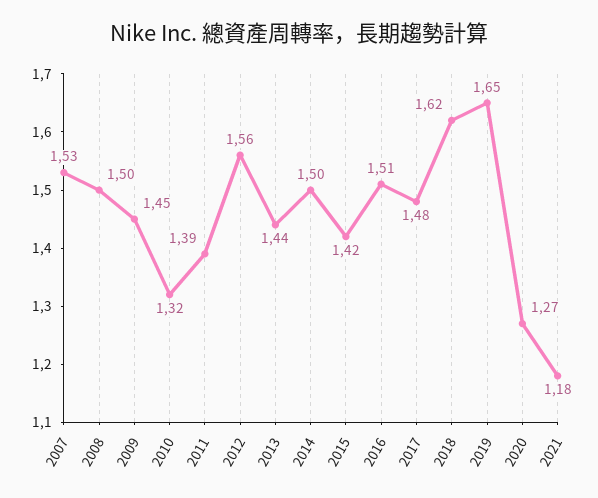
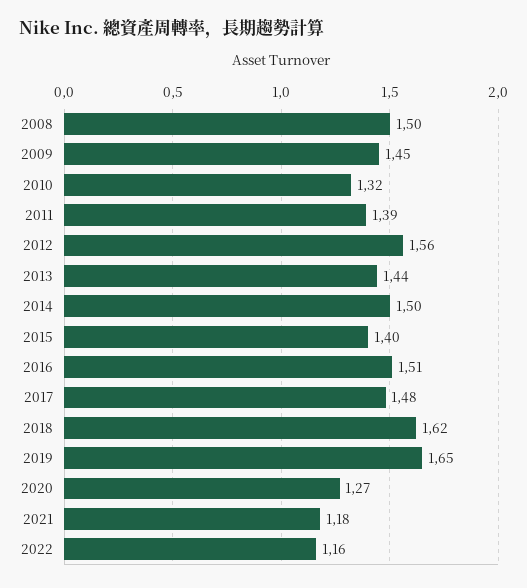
2007: 1.53 -> none
2015: 1.42 -> 1.4
2022: none -> 1.16

